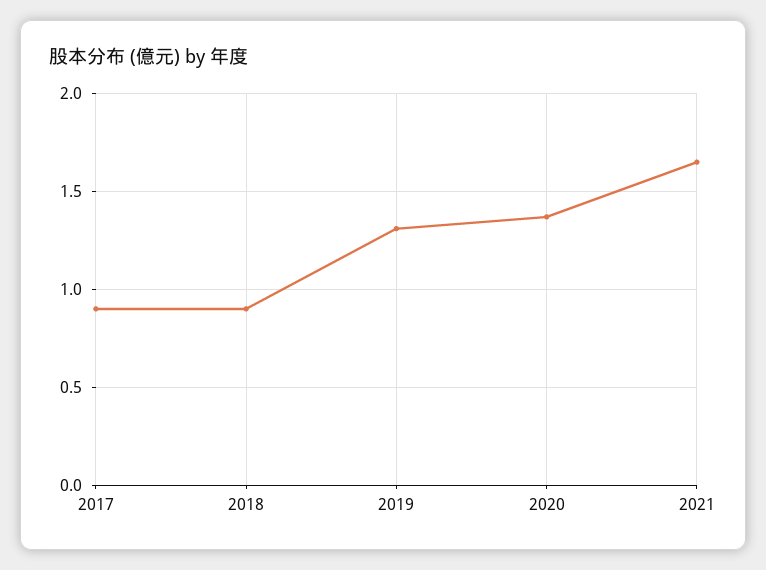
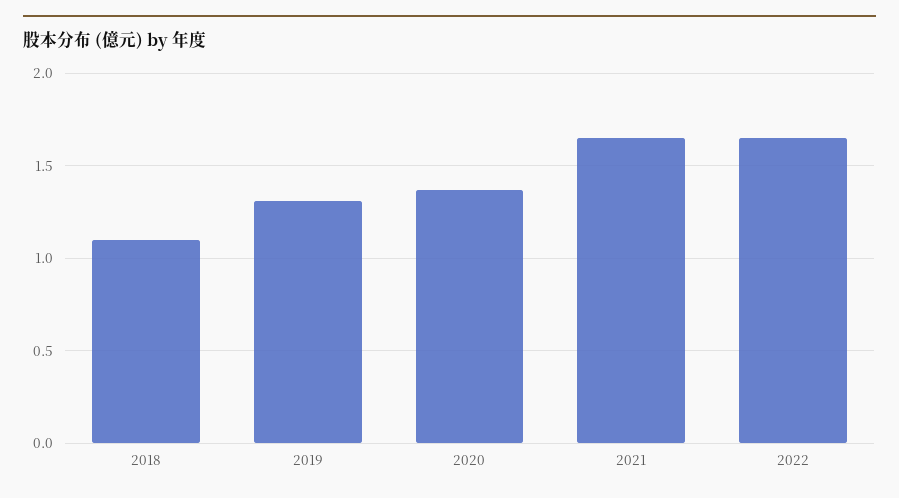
2017: 0.9 -> none
2018: 0.9 -> 1.1
2022: none -> 1.65

